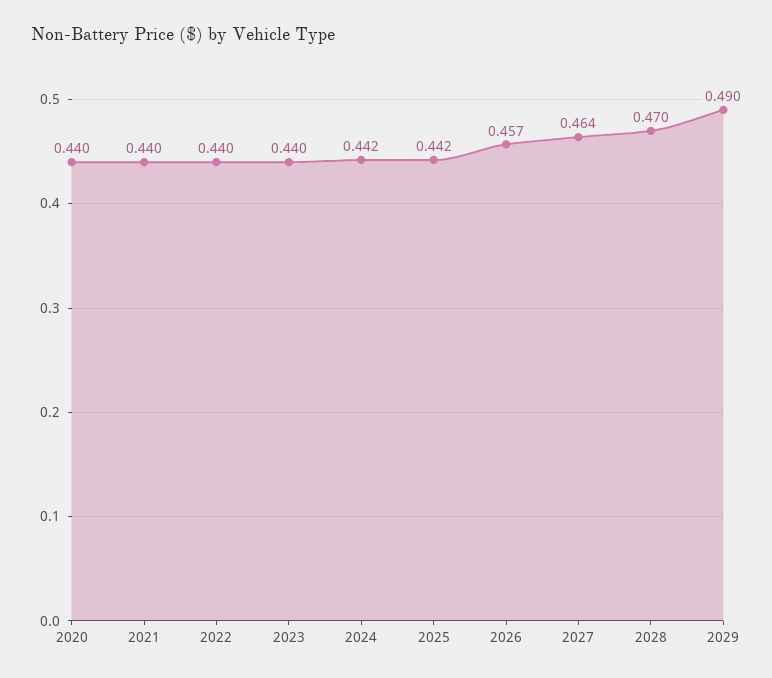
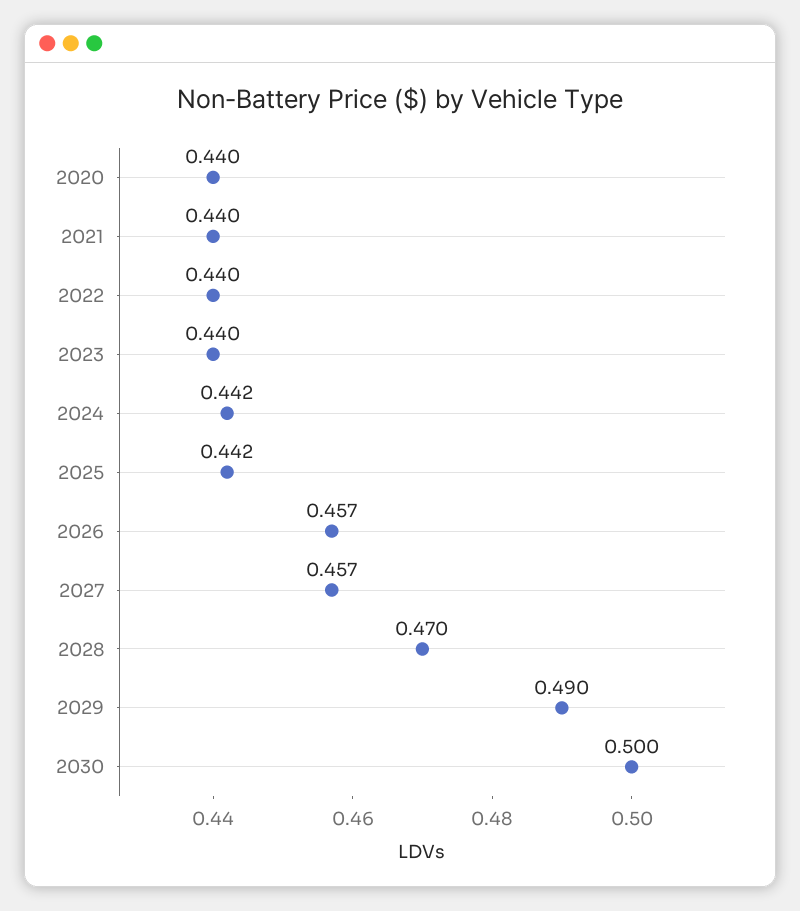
2027: 0.464 -> 0.457
2030: none -> 0.5

